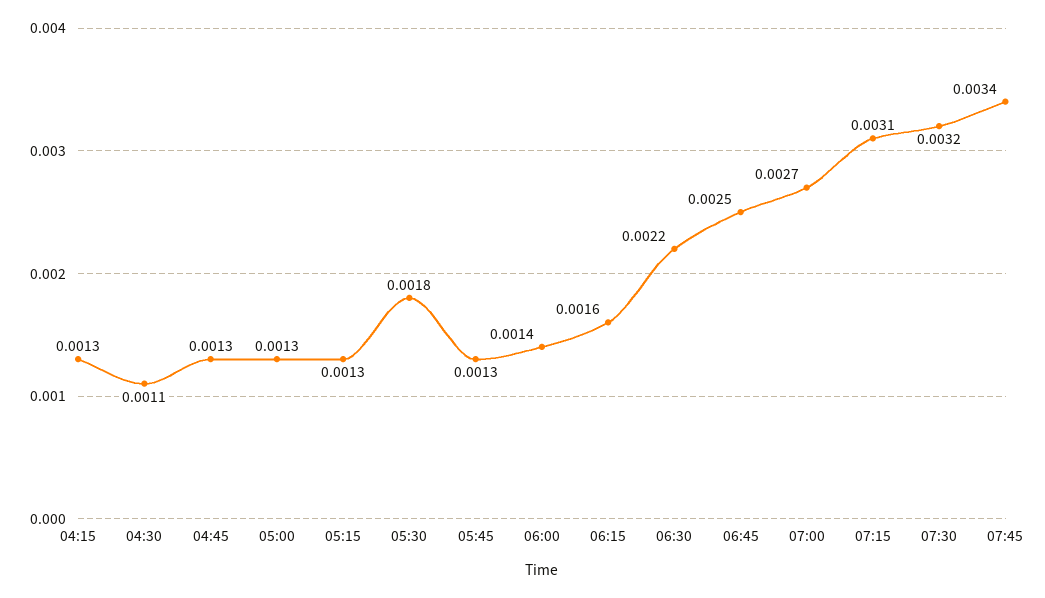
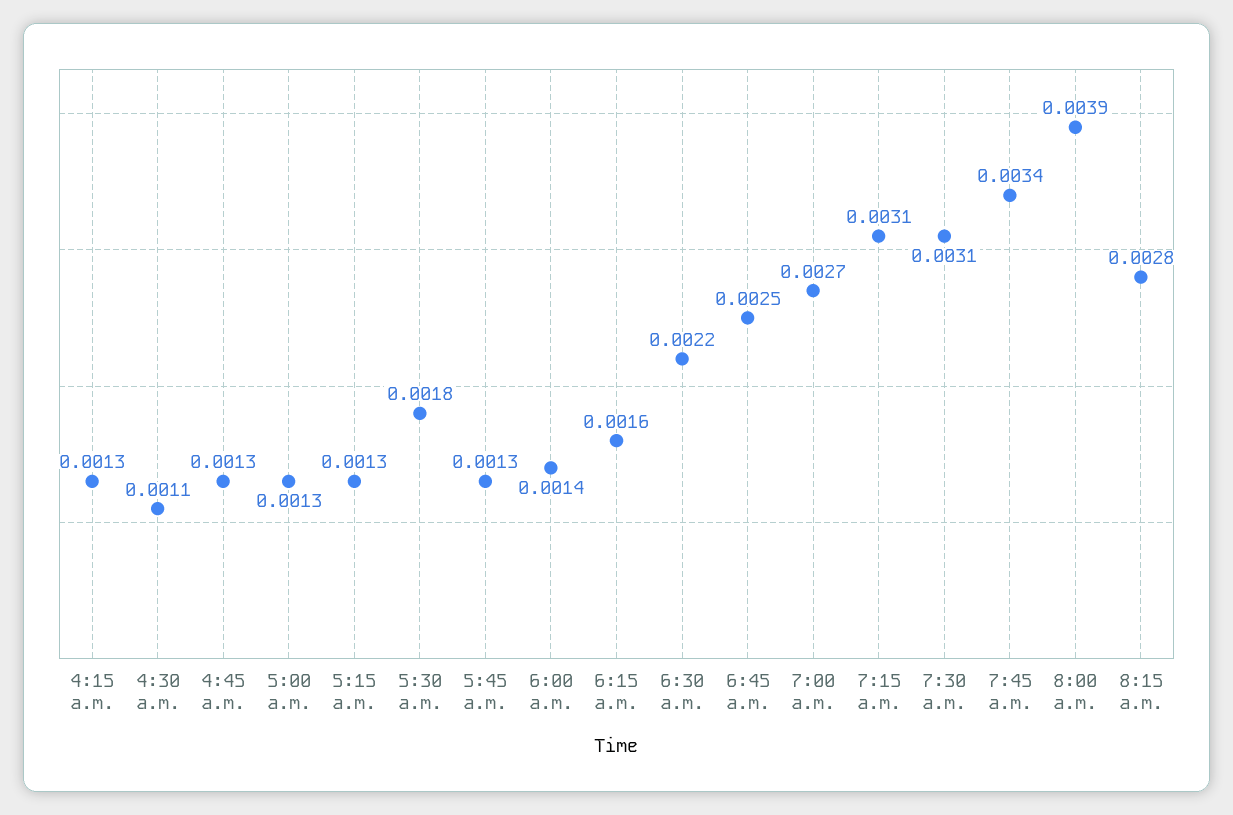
07:30: 0.0032 -> 0.0031
8:00 a.m.: none -> 0.0039
8:15 a.m.: none -> 0.0028

